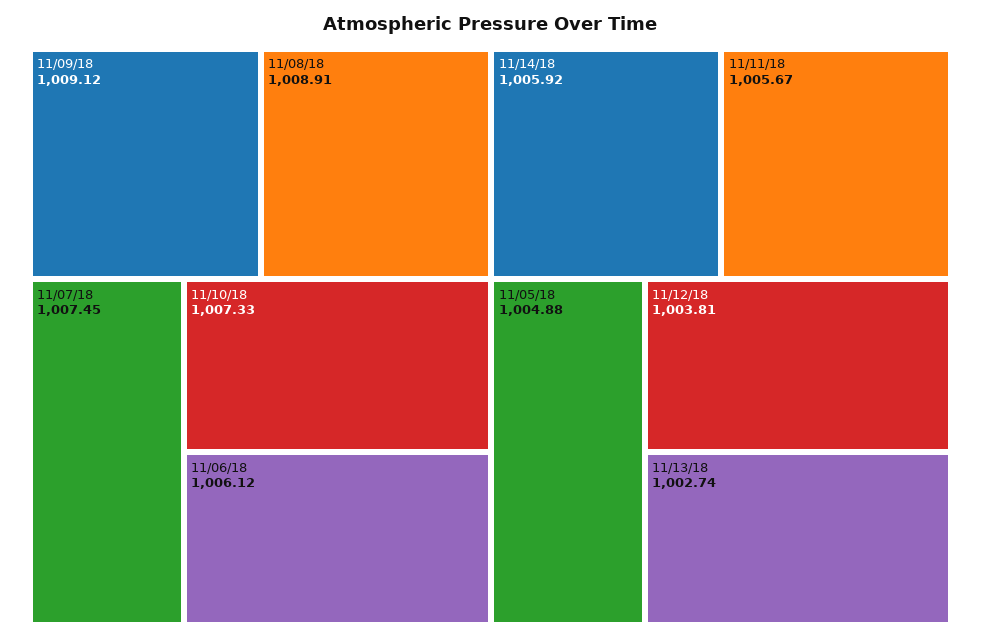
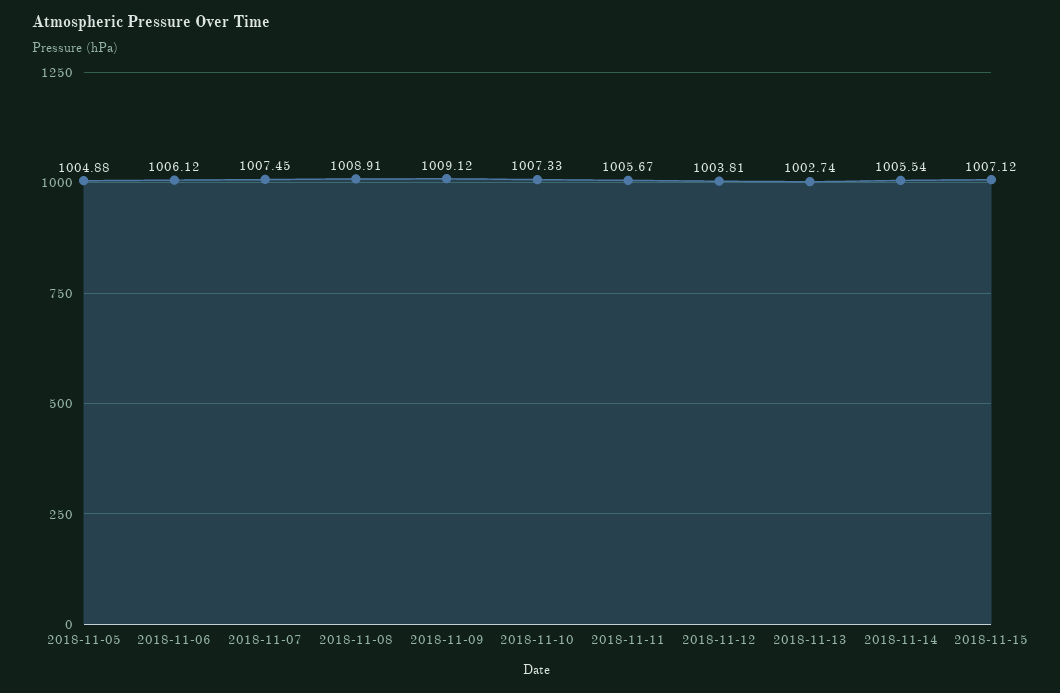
11/14/18: 1005.92 -> 1005.54
2018-11-15: none -> 1007.12

